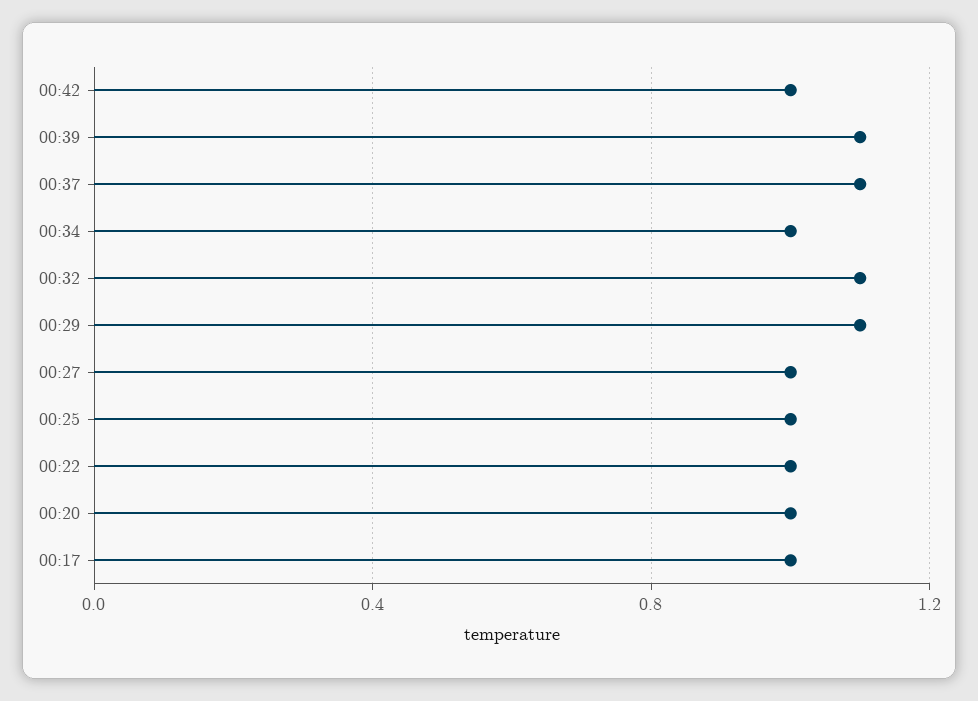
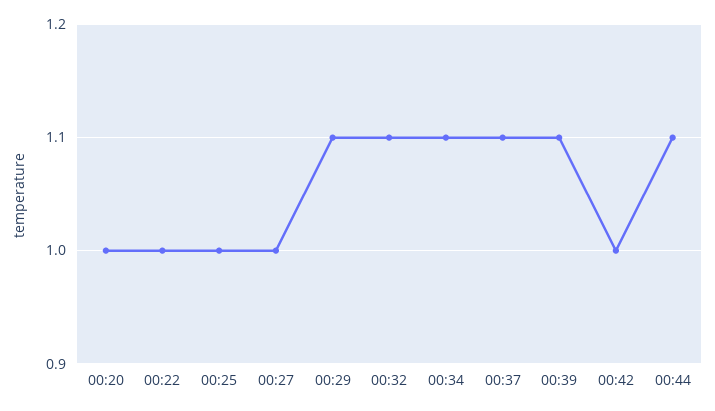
00:34: 1 -> 1.1
00:17: 1 -> none
00:44: none -> 1.1

